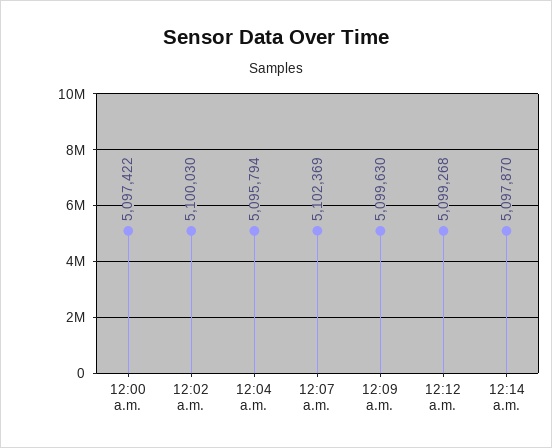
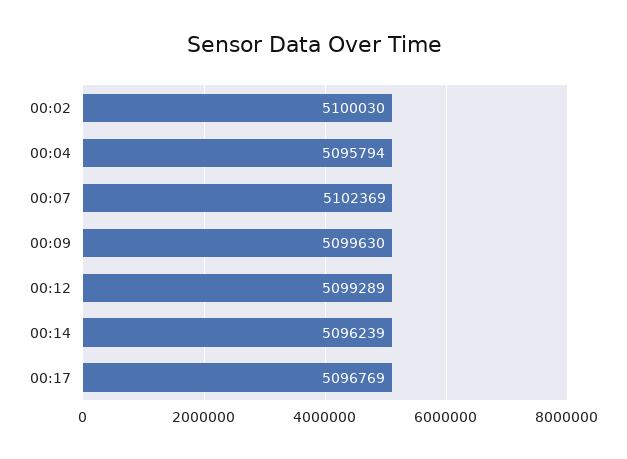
12:00 a.m.: 5097422 -> none
12:12 a.m.: 5099268 -> 5099289
12:14 a.m.: 5097870 -> 5096239
00:17: none -> 5096769

